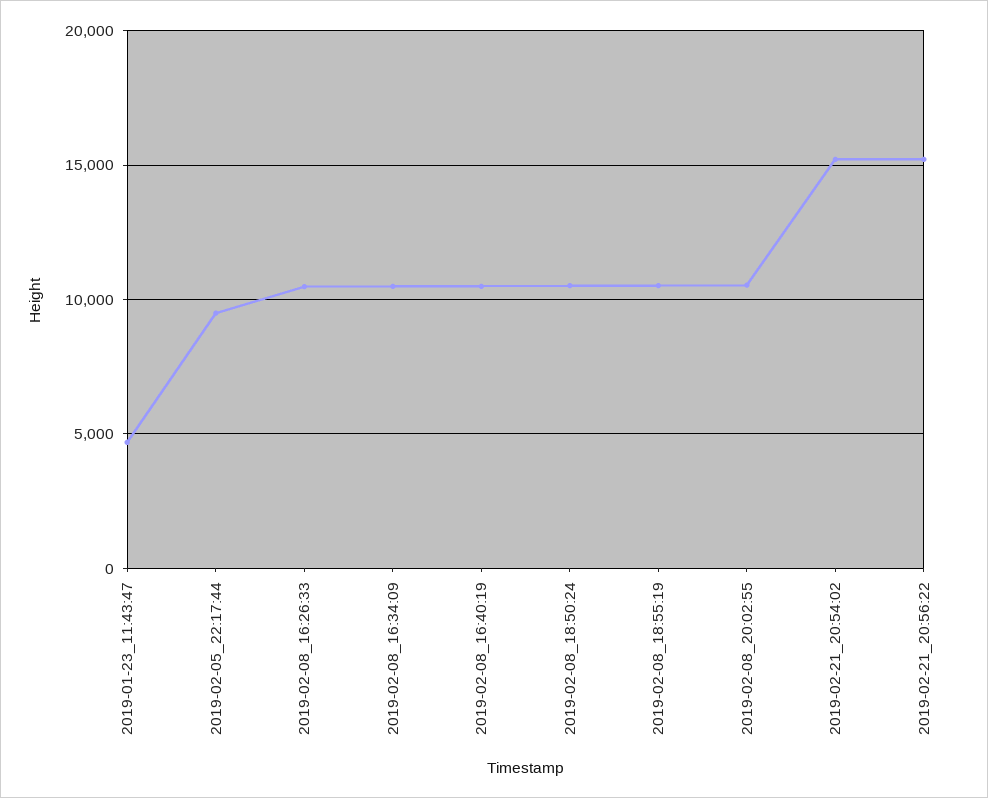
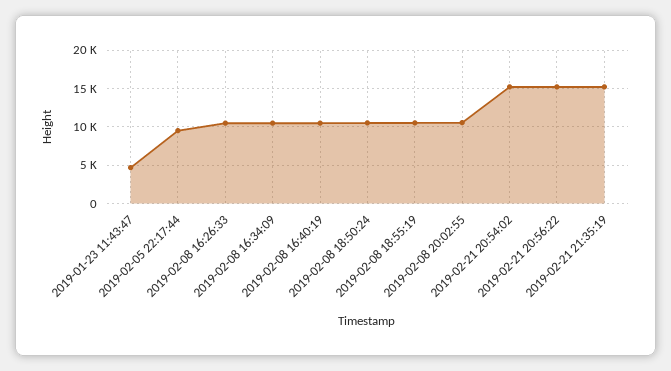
2019-02-21 21:35:19: none -> 15000

